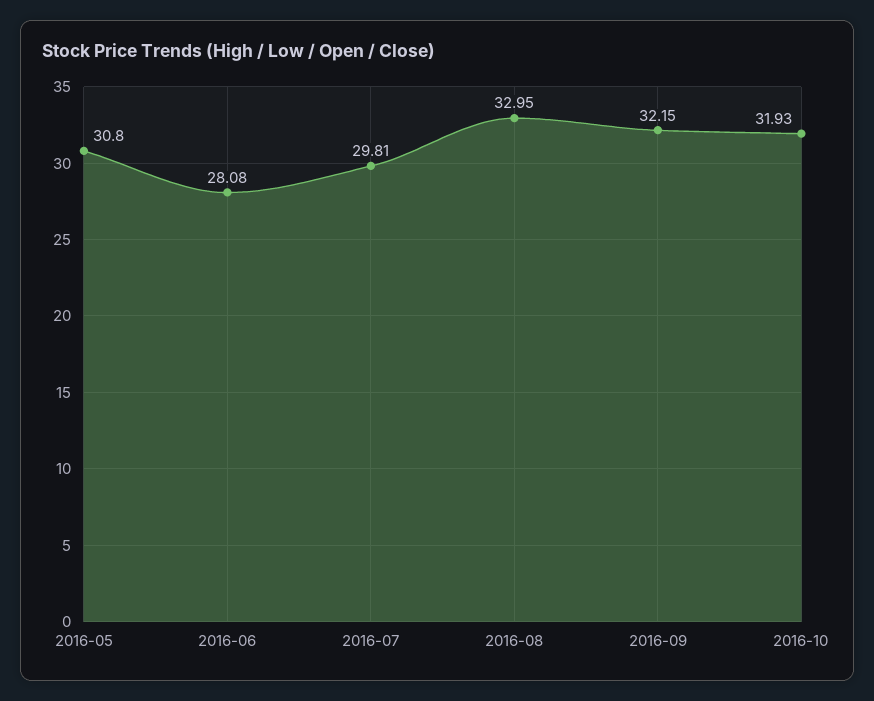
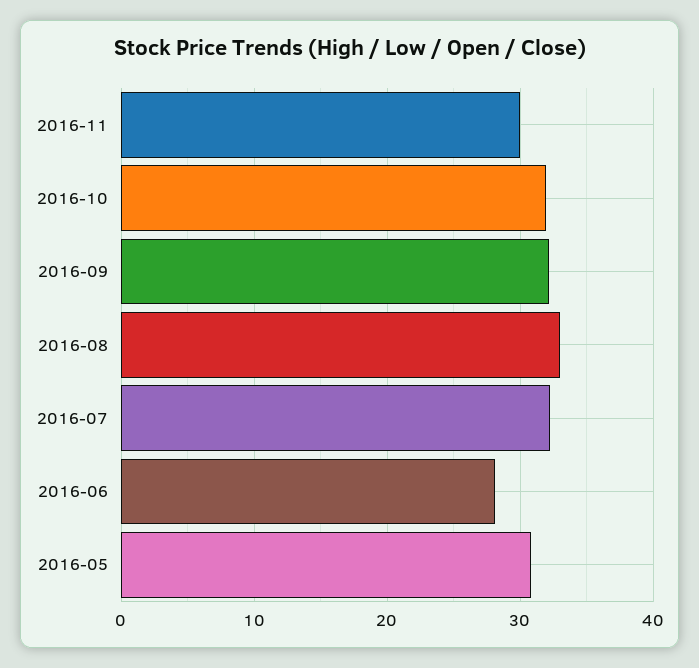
2016-07: 29.81 -> 32
2016-11: none -> 30

